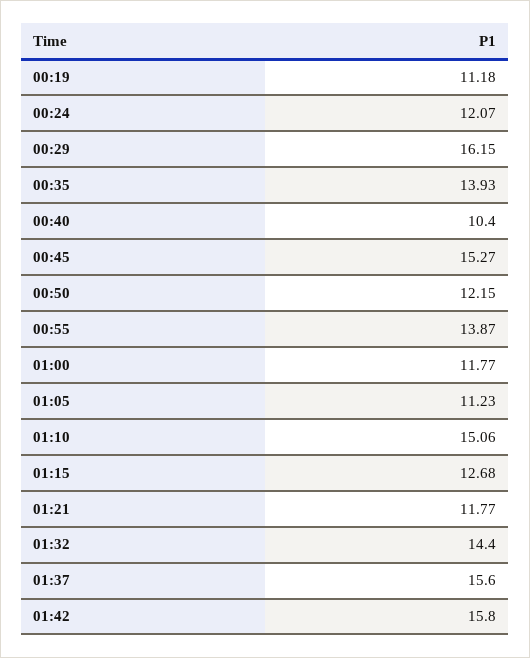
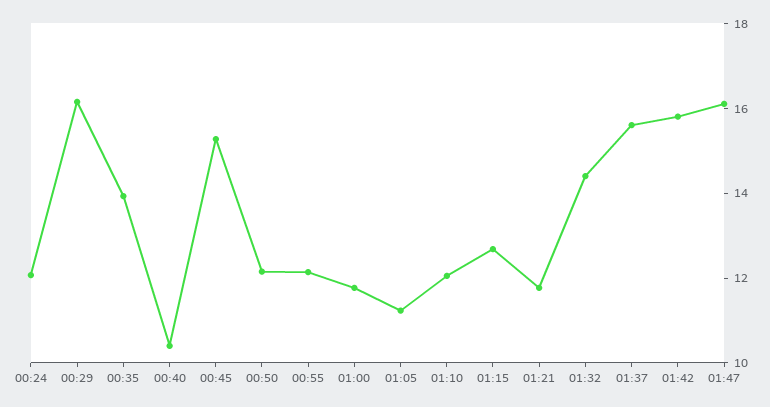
00:19: 11.18 -> none
00:55: 13.87 -> 12
01:10: 15.06 -> 12
01:47: none -> 16

